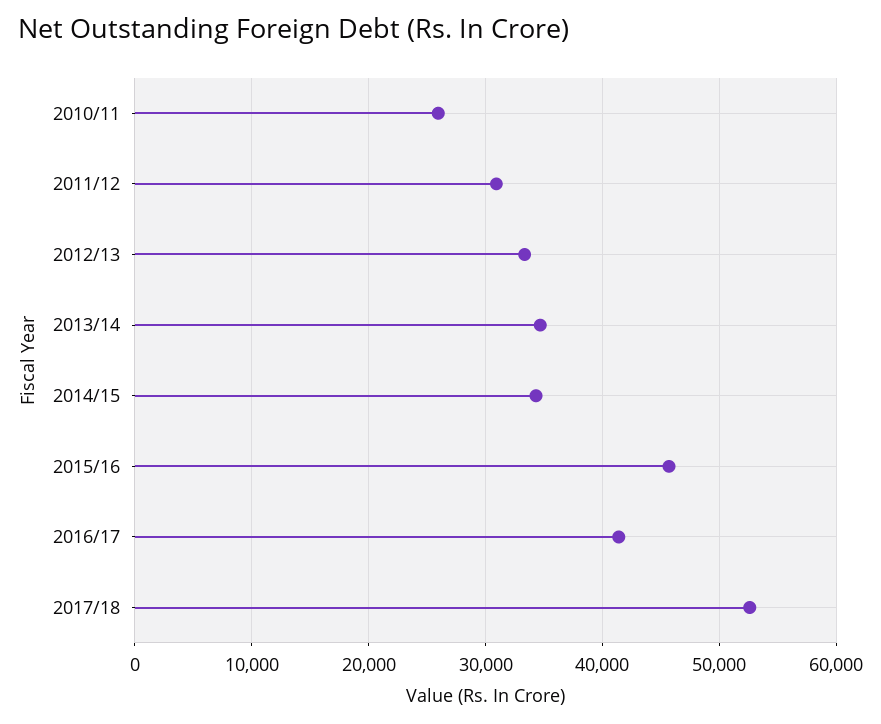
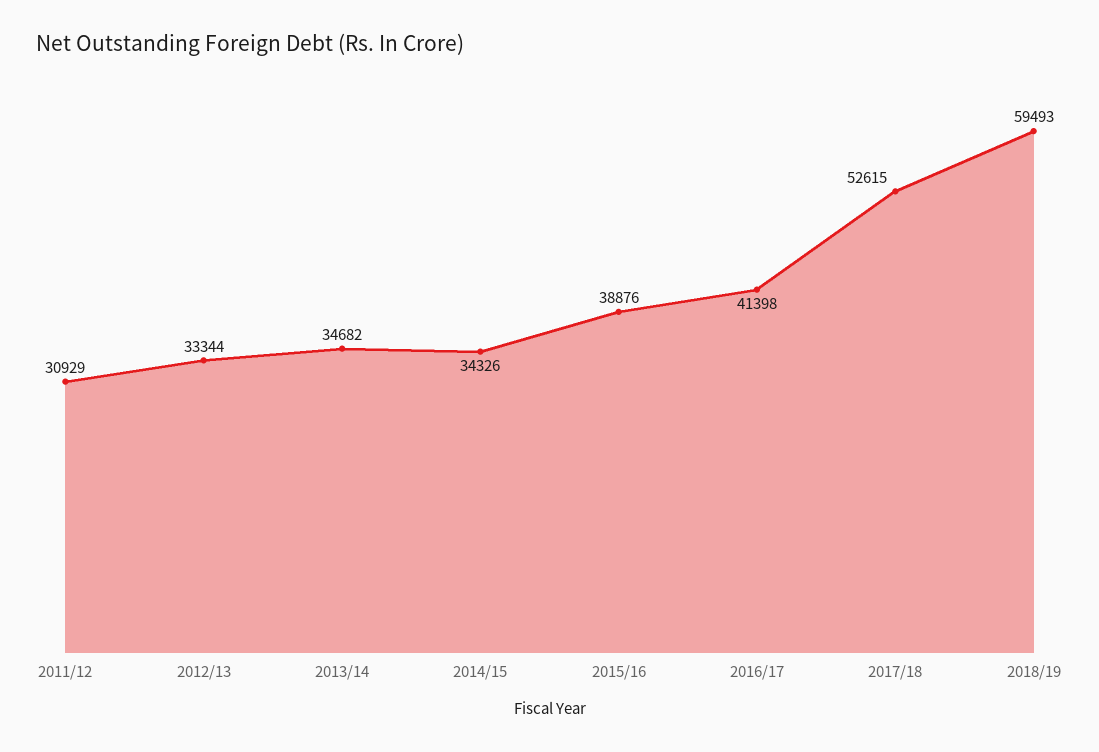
2010/11: 26000 -> none
2015/16: 46000 -> 38876
2018/19: none -> 59493

